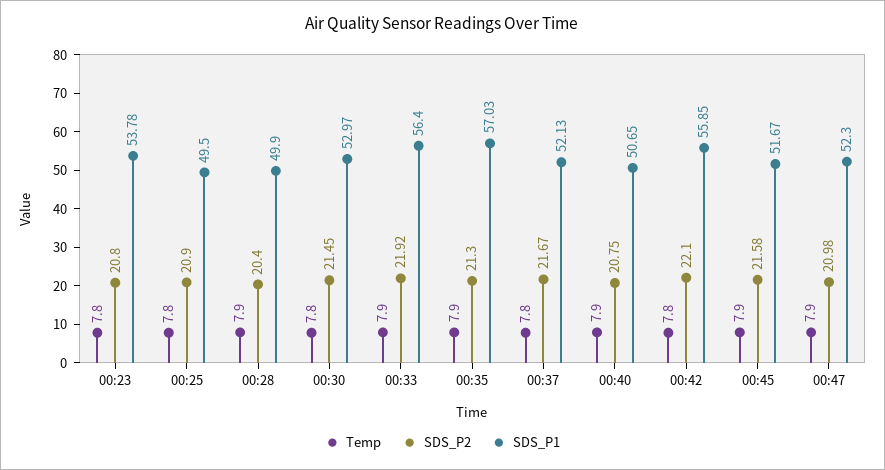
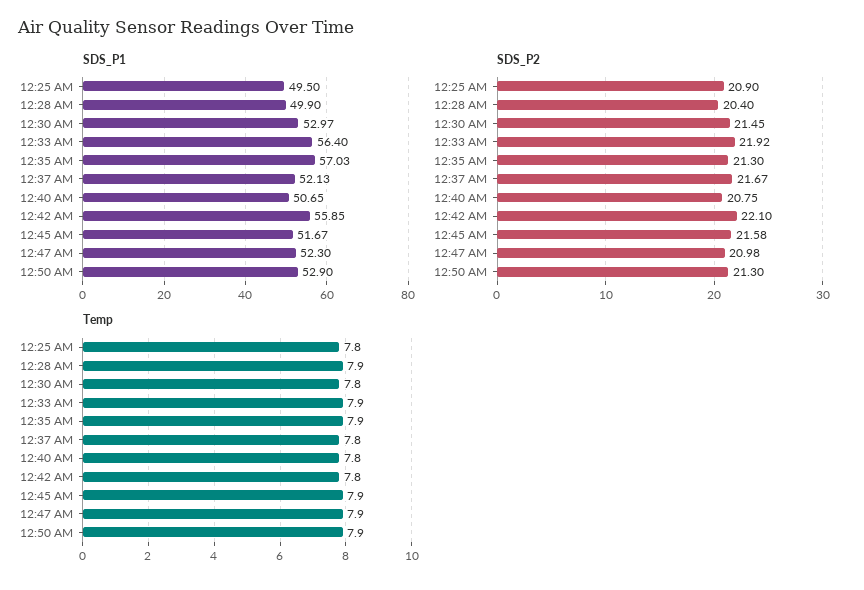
Temp, 00:23: 7.8 -> none
SDS_P2, 00:23: 20.8 -> none
SDS_P1, 00:23: 53.78 -> none
Temp, 00:40: 7.9 -> 7.8
SDS_P1, 12:50 AM: none -> 52.9
SDS_P2, 12:50 AM: none -> 21.3
Temp, 12:50 AM: none -> 7.9

